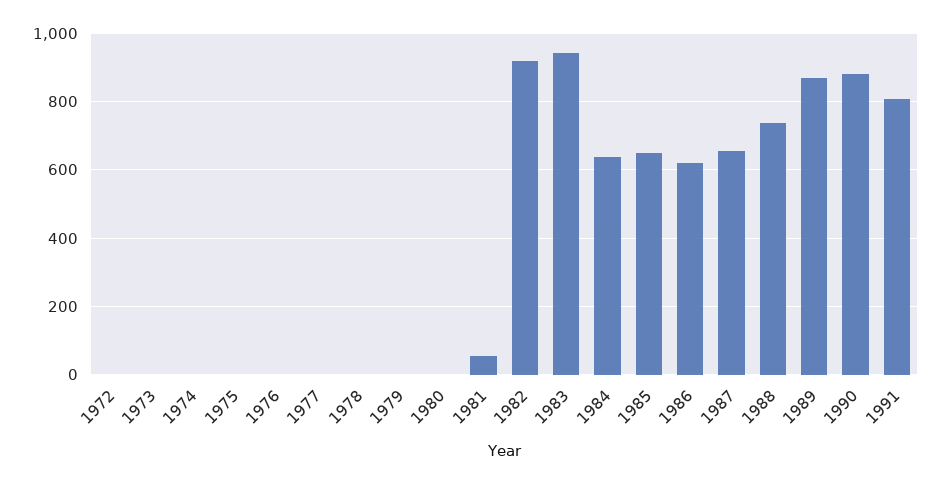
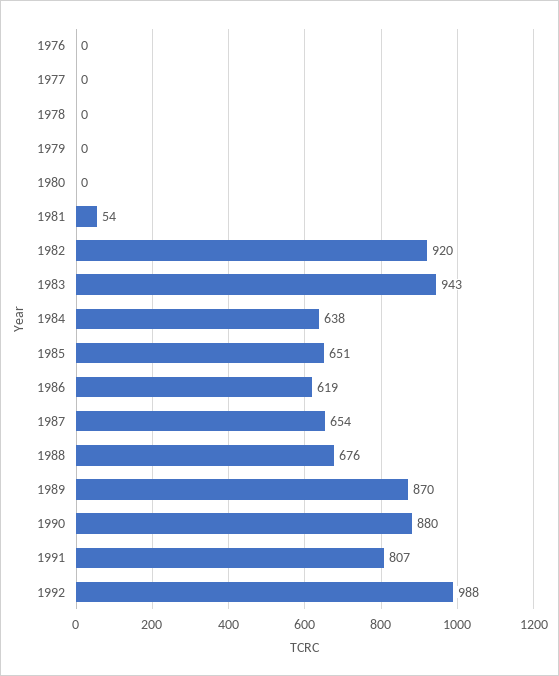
1972: 0 -> none
1973: 0 -> none
1974: 0 -> none
1975: 0 -> none
1988: 740 -> 676
1992: none -> 988

